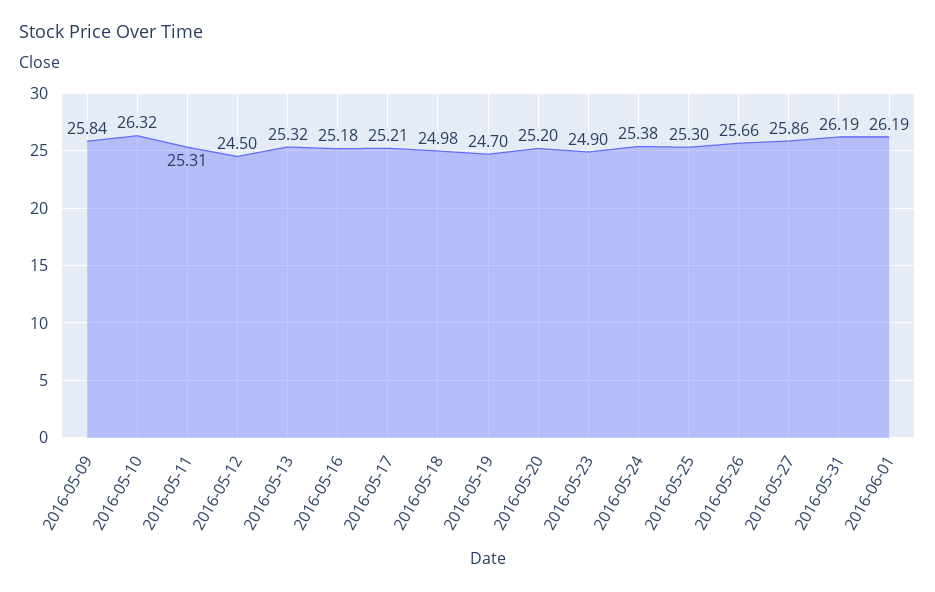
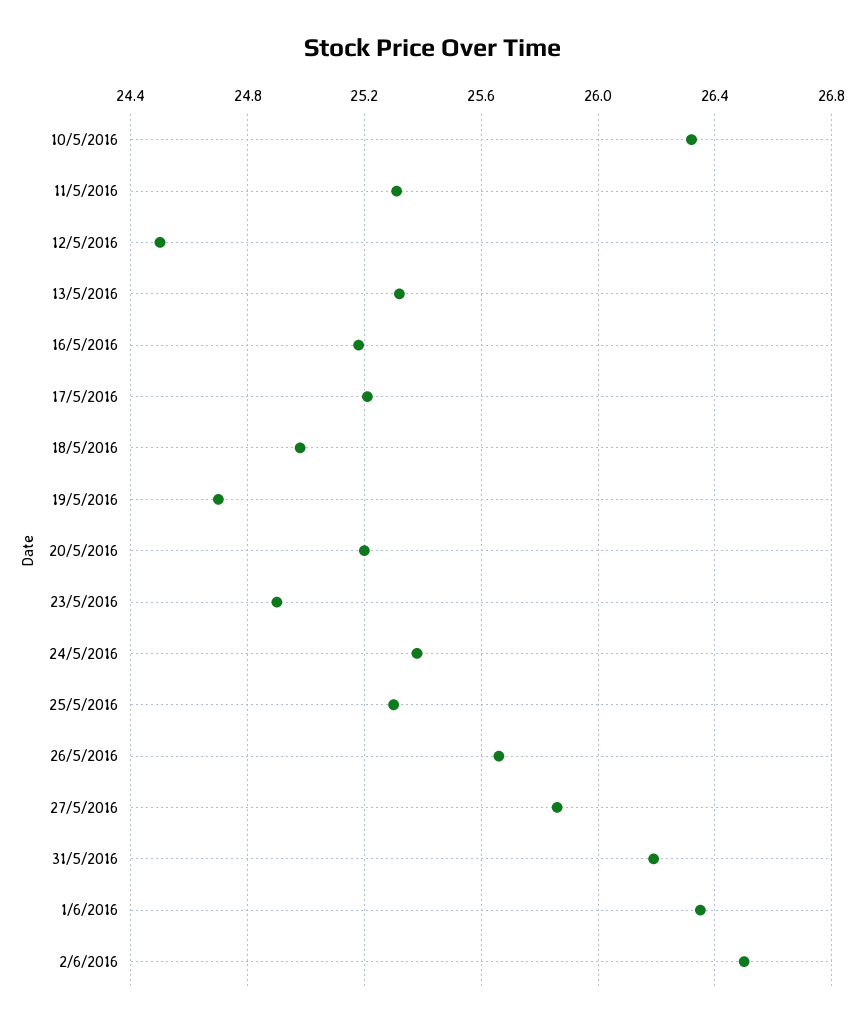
2016-05-09: 25.84 -> none
2016-06-01: 26.19 -> 26.35
2/6/2016: none -> 26.5

